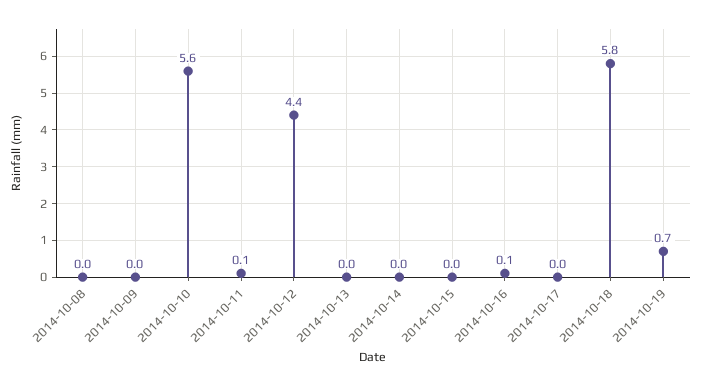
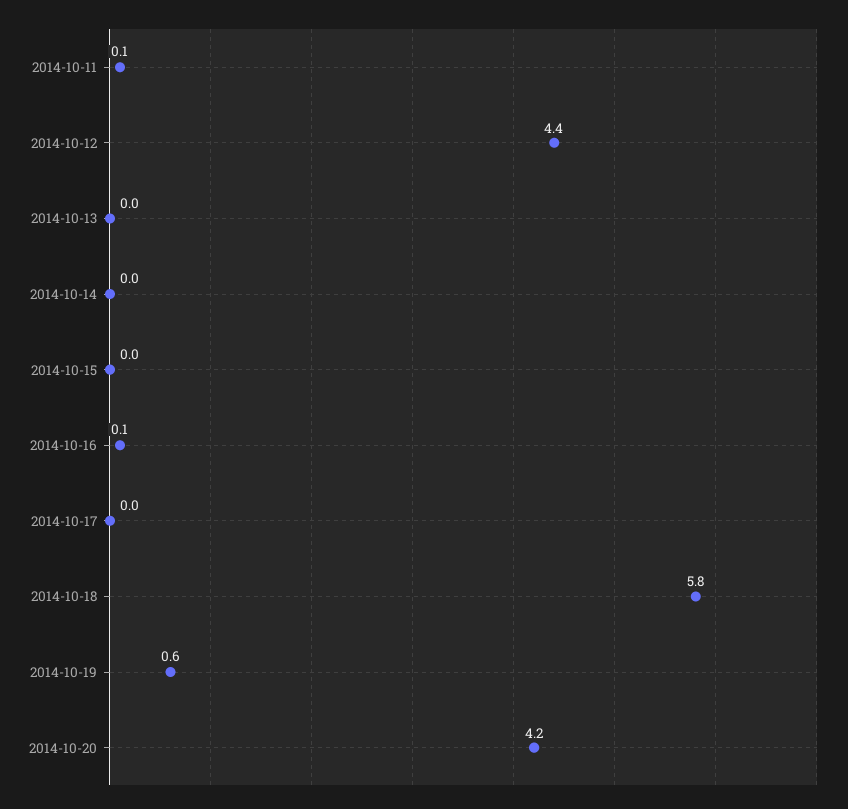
2014-10-08: 0 -> none
2014-10-09: 0 -> none
2014-10-10: 5.6 -> none
2014-10-19: 0.7 -> 0.6
2014-10-20: none -> 4.2

